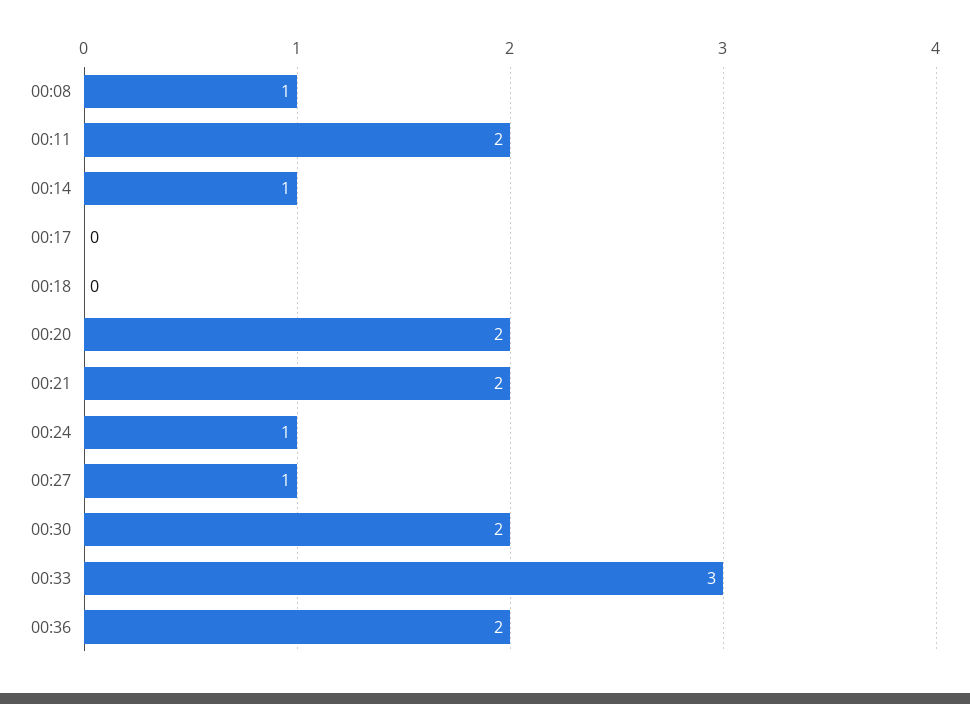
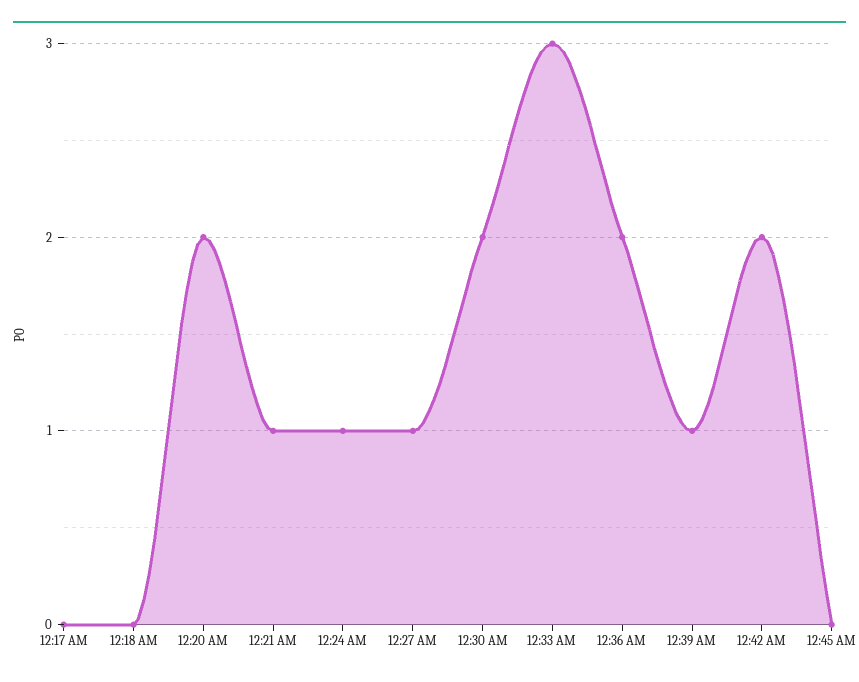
00:08: 1 -> none
00:11: 2 -> none
00:14: 1 -> none
00:21: 2 -> 1
12:39 AM: none -> 1
12:42 AM: none -> 2
12:45 AM: none -> 0

